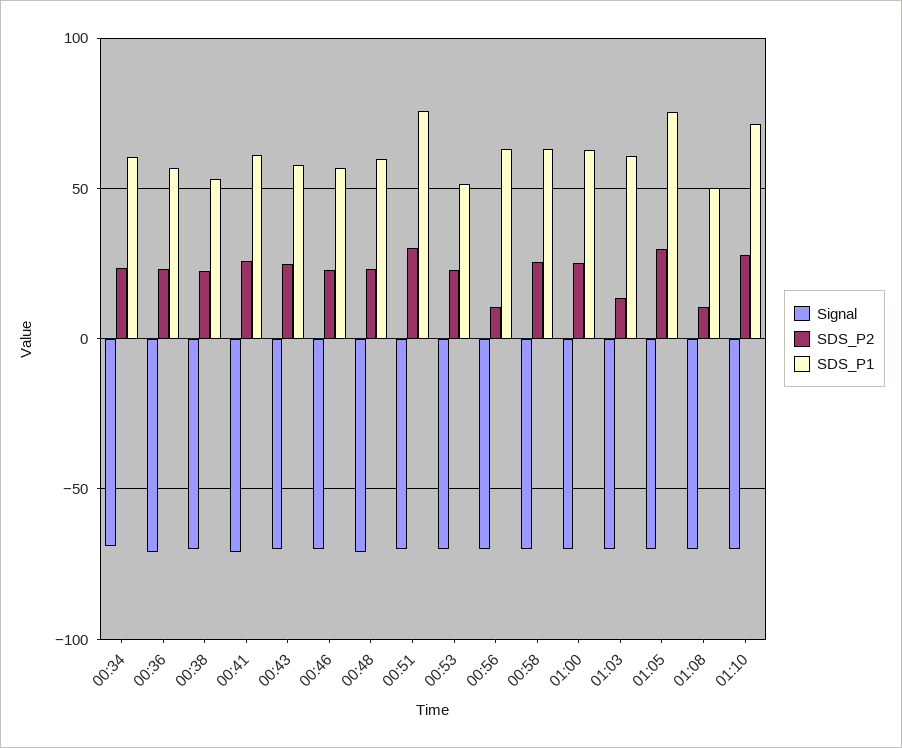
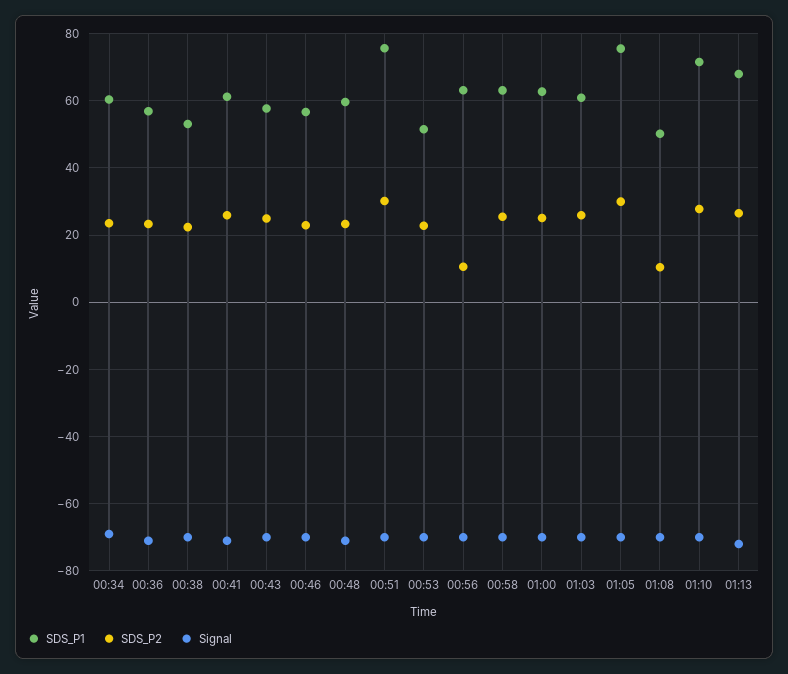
SDS_P2, 01:03: 15 -> 26
SDS_P1, 01:13: none -> 68
SDS_P2, 01:13: none -> 26
Signal, 01:13: none -> -72

